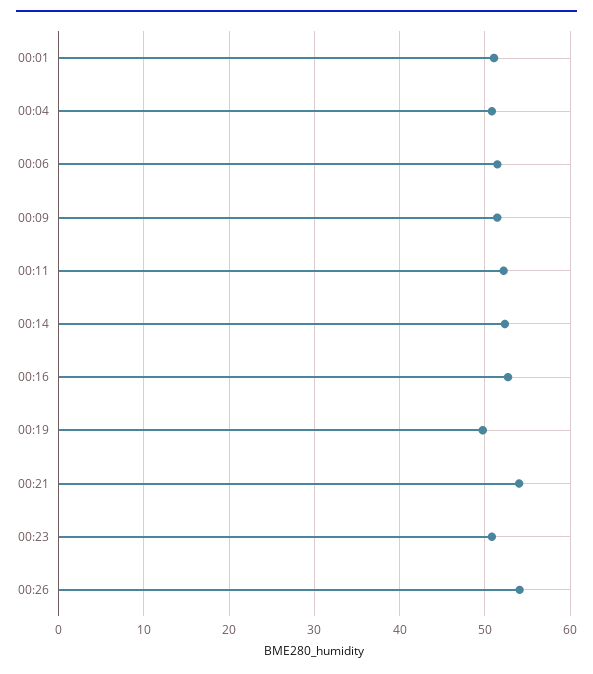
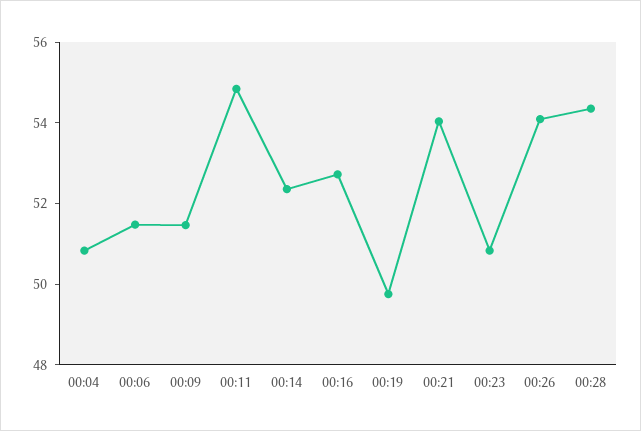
00:01: 51 -> none
00:11: 52 -> 55
00:28: none -> 54.5

